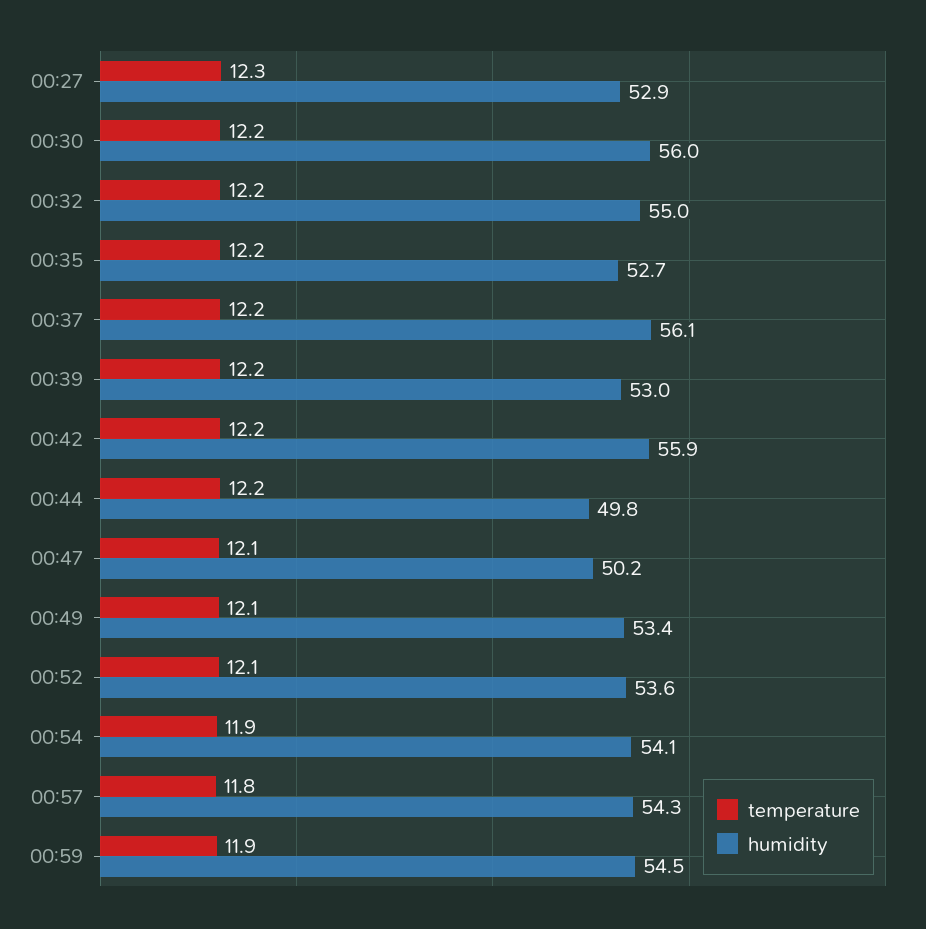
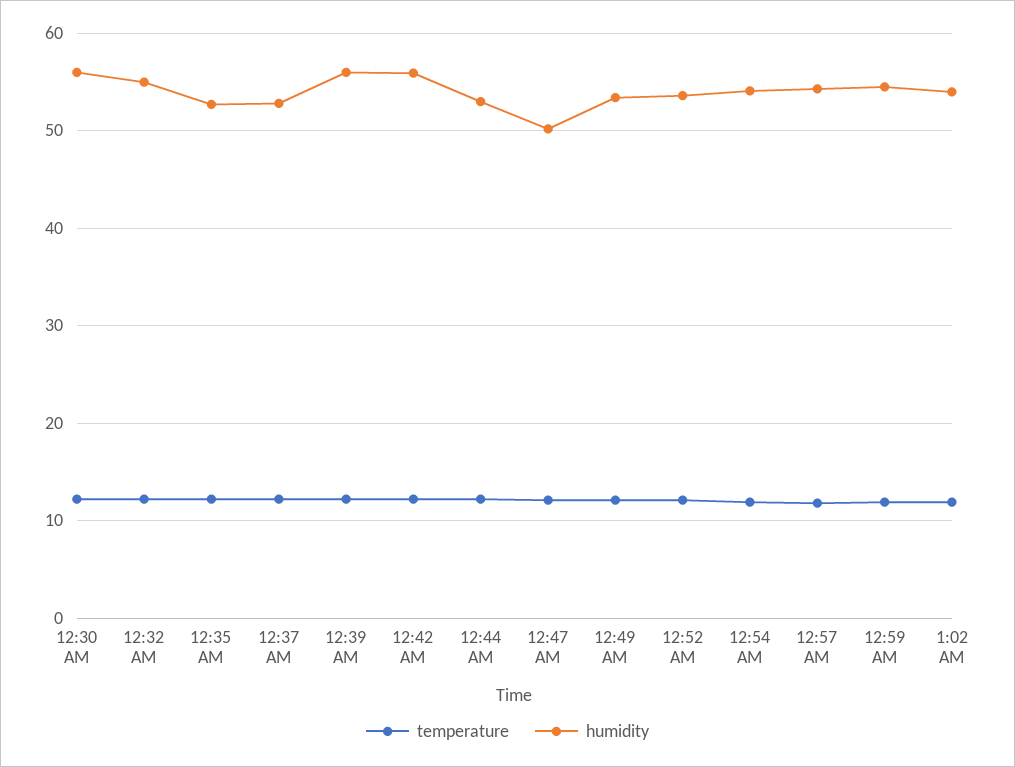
temperature, 00:27: 12.3 -> none
humidity, 00:27: 52.9 -> none
humidity, 00:37: 56.1 -> 53
humidity, 00:39: 53 -> 56
humidity, 00:44: 49.8 -> 53
temperature, 1:02 AM: none -> 12
humidity, 1:02 AM: none -> 54

